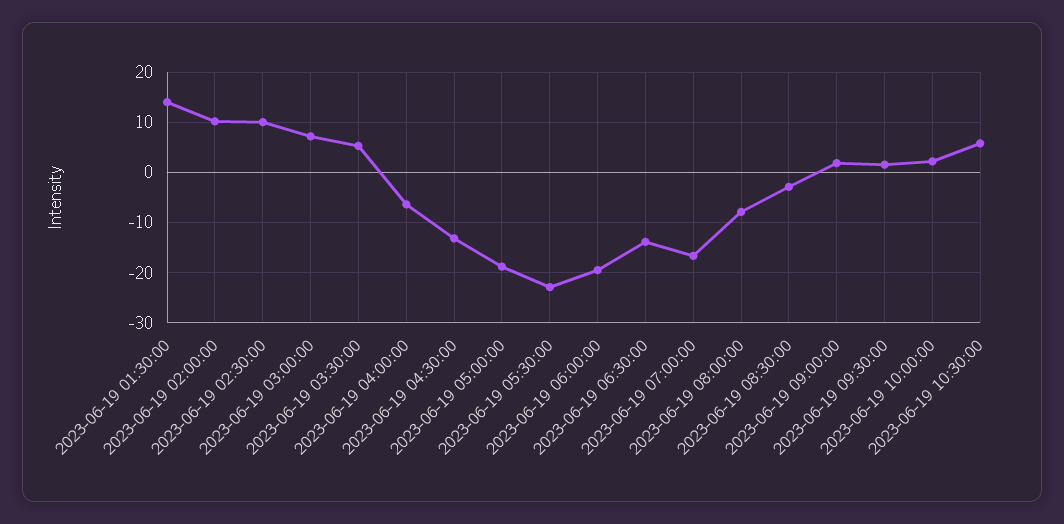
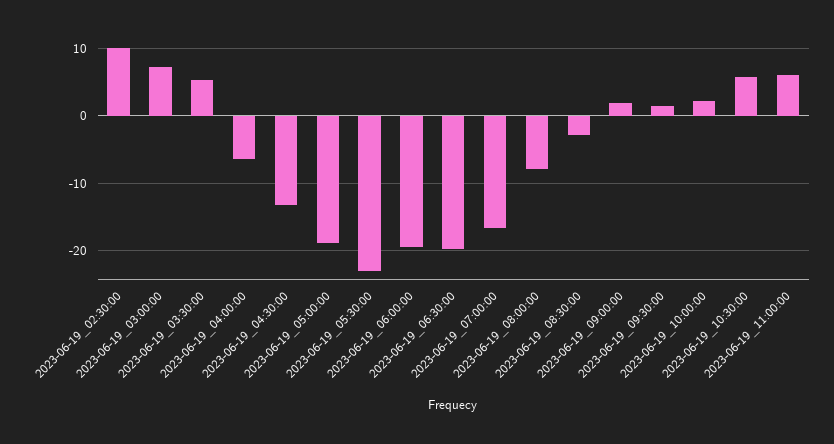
2023-06-19 01:30:00: 14 -> none
2023-06-19 02:00:00: 10 -> none
2023-06-19 06:30:00: -14 -> -20
2023-06-19_11:00:00: none -> 6

